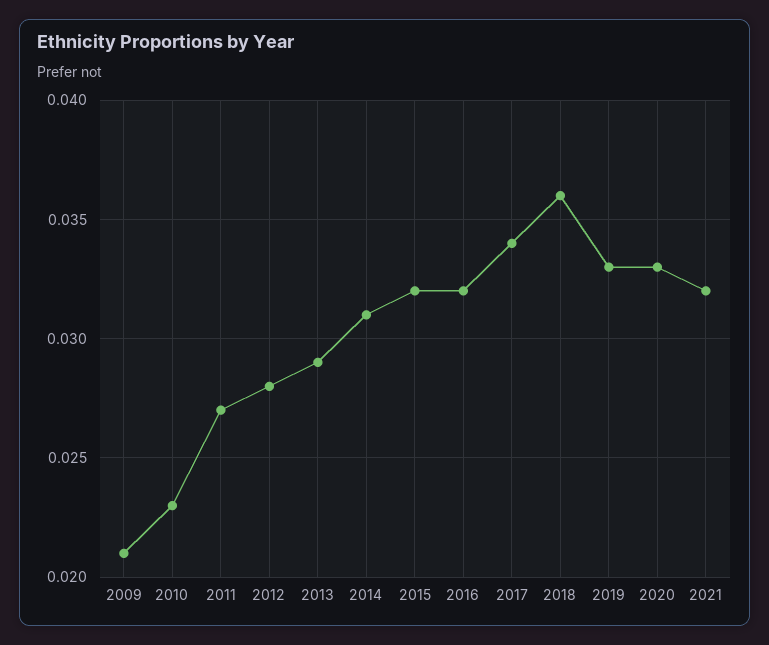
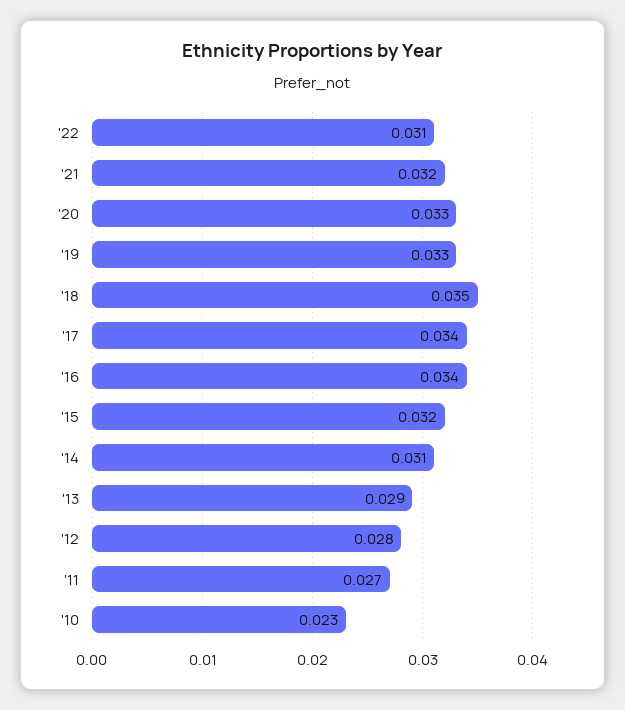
2009: 0.021 -> none
2016: 0.032 -> 0.034
2018: 0.036 -> 0.035
'22: none -> 0.031

